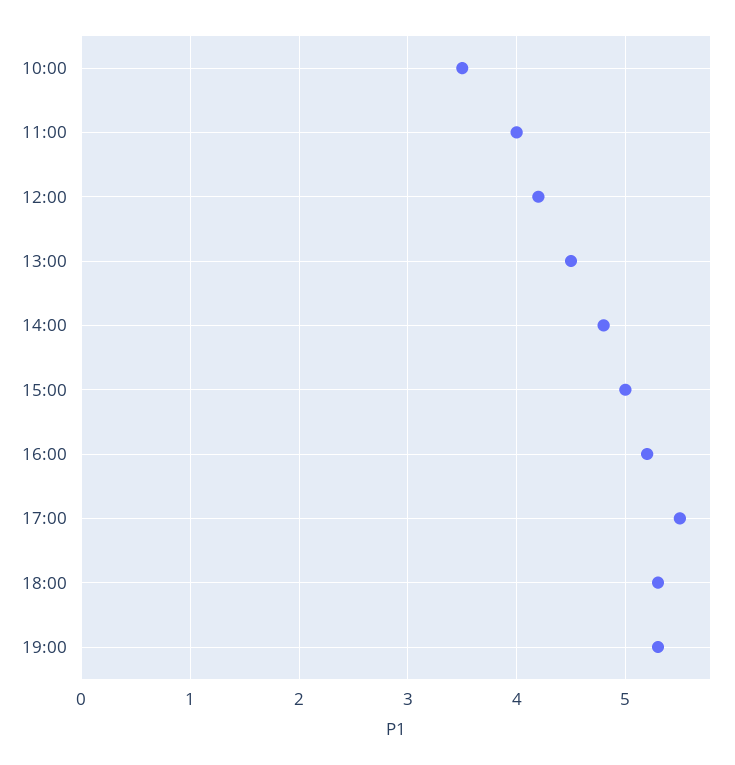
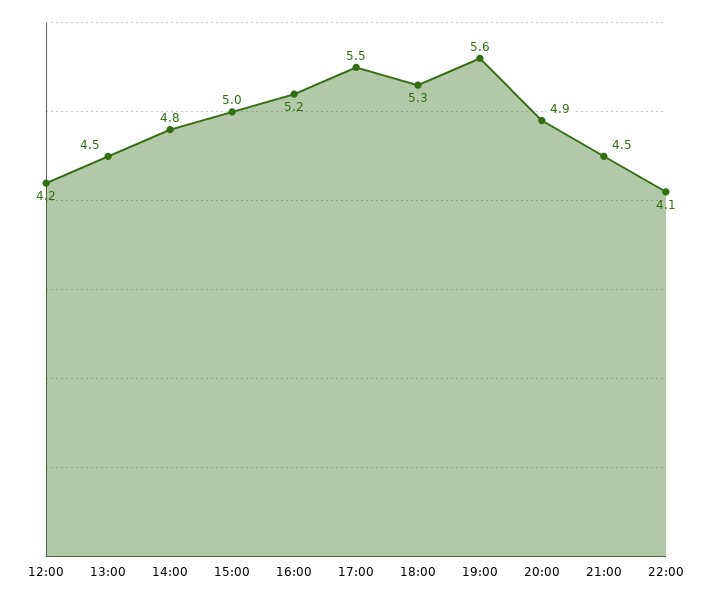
10:00: 3.5 -> none
11:00: 4 -> none
19:00: 5.3 -> 5.6
20:00: none -> 4.9
21:00: none -> 4.5
22:00: none -> 4.1

